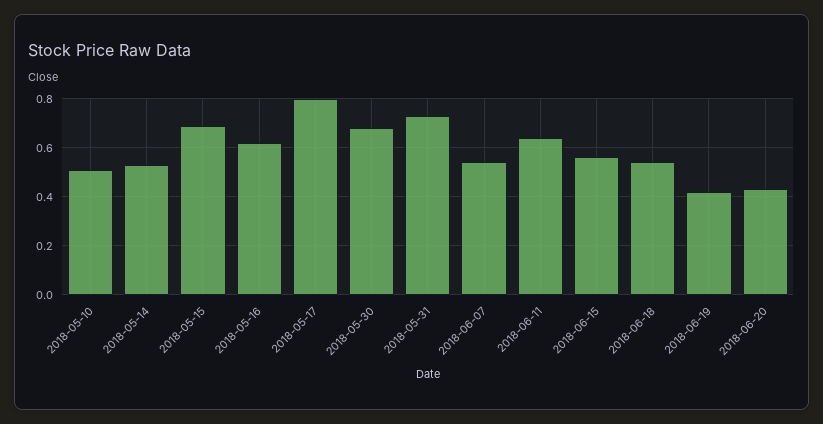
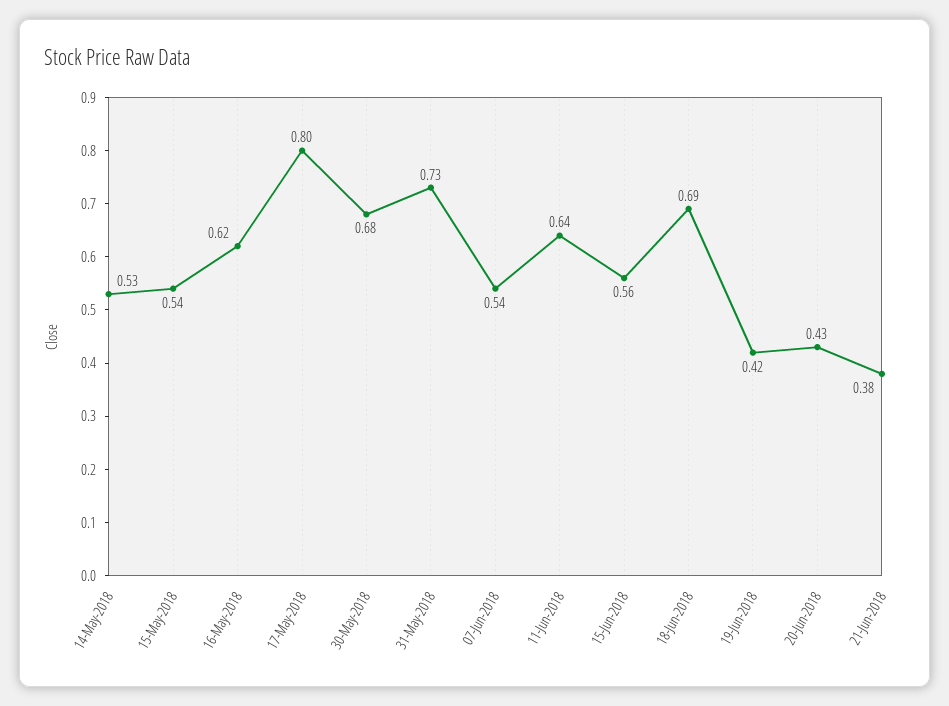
2018-05-10: 0.5 -> none
2018-05-15: 0.7 -> 0.54
2018-06-18: 0.55 -> 0.69
21-Jun-2018: none -> 0.38

